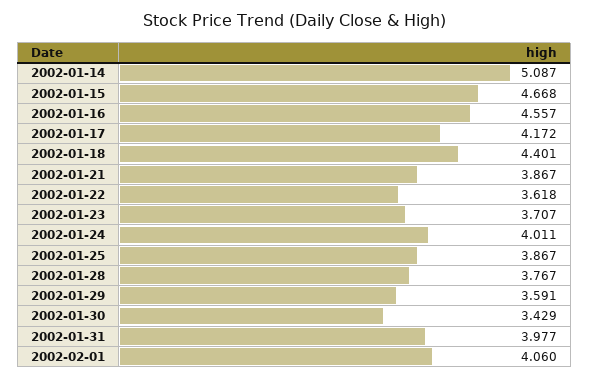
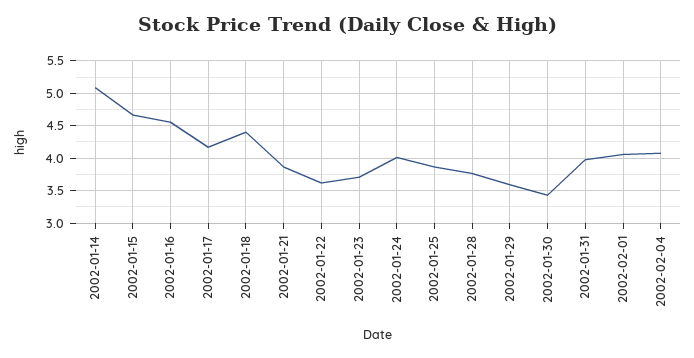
2002-02-04: none -> 4.1

